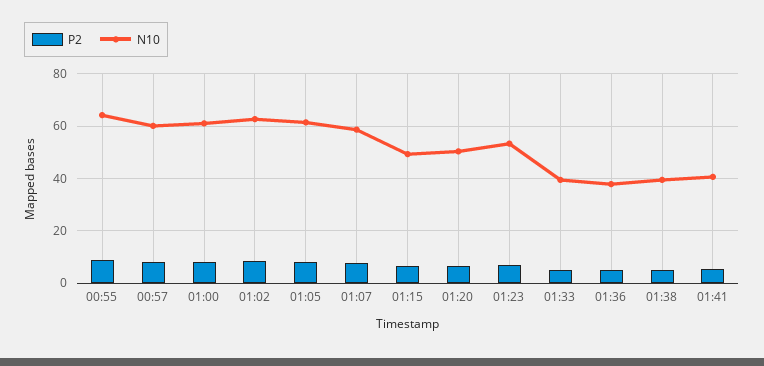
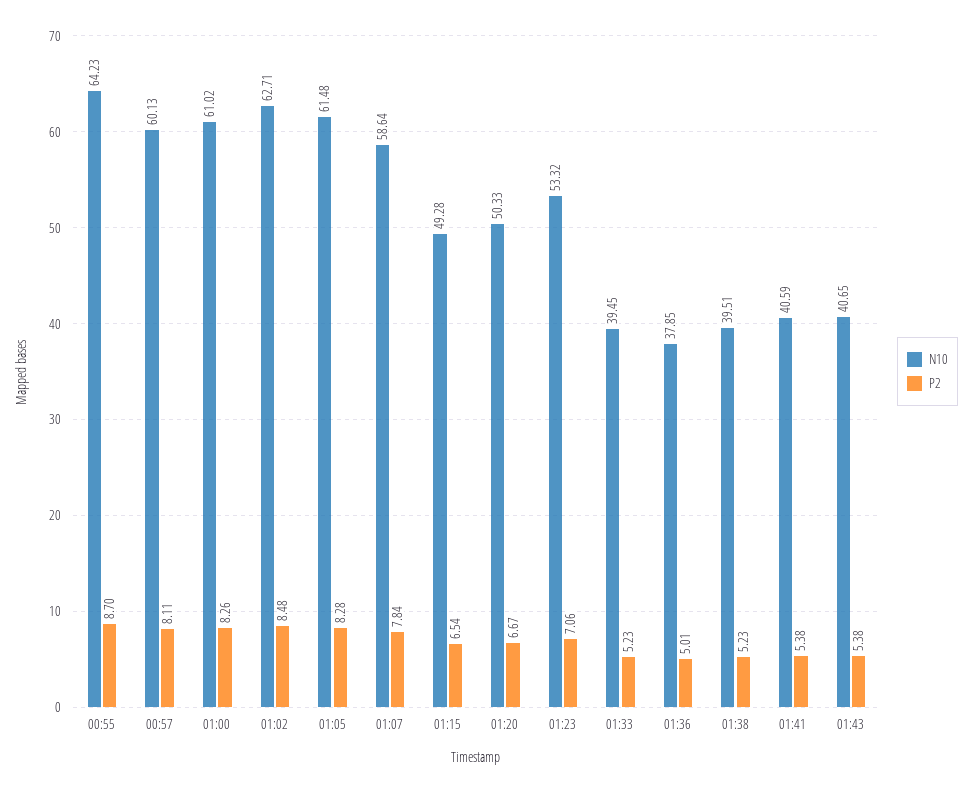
N10, 01:43: none -> 40.65
P2, 01:43: none -> 5.38

